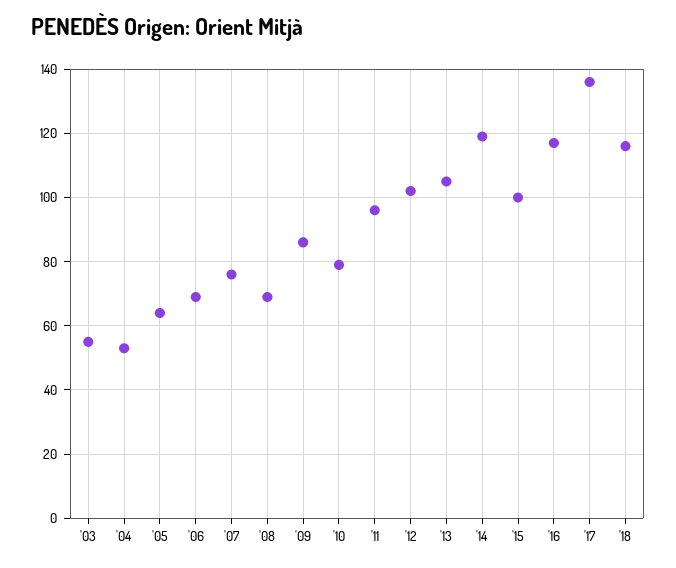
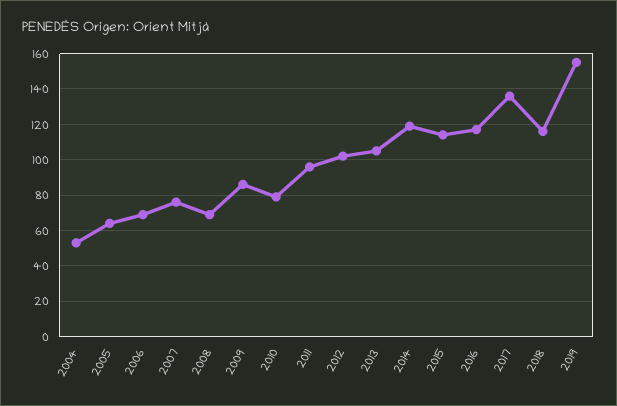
'03: 55 -> none
'15: 100 -> 115
2019: none -> 155

